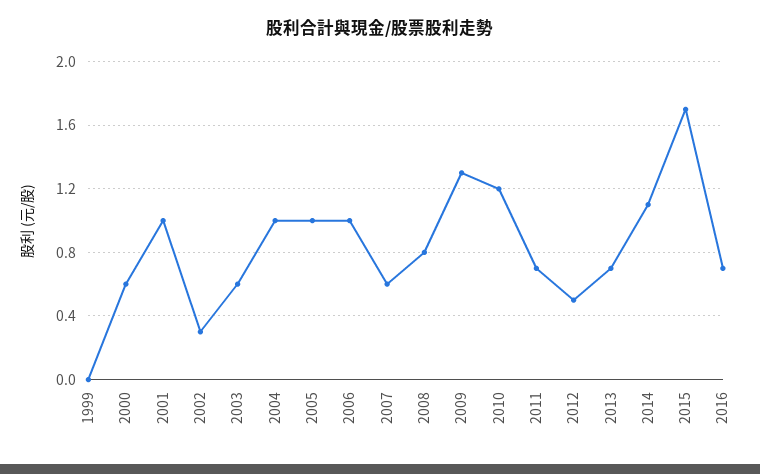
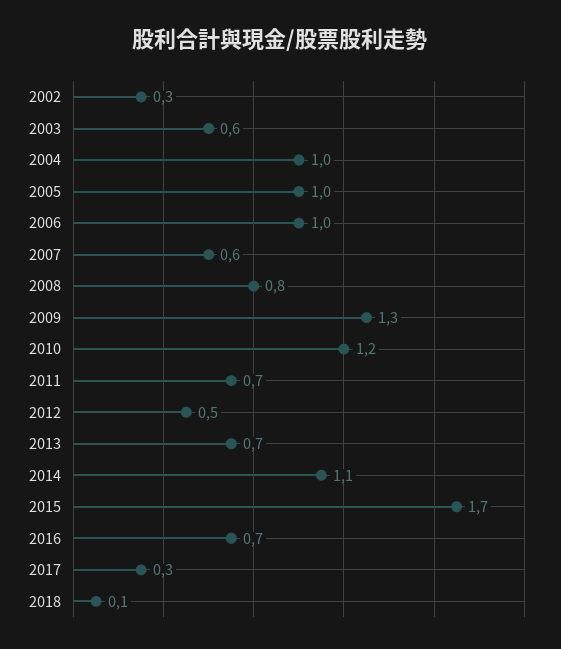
1999: 0 -> none
2000: 0.6 -> none
2001: 1 -> none
2017: none -> 0.3
2018: none -> 0.1

